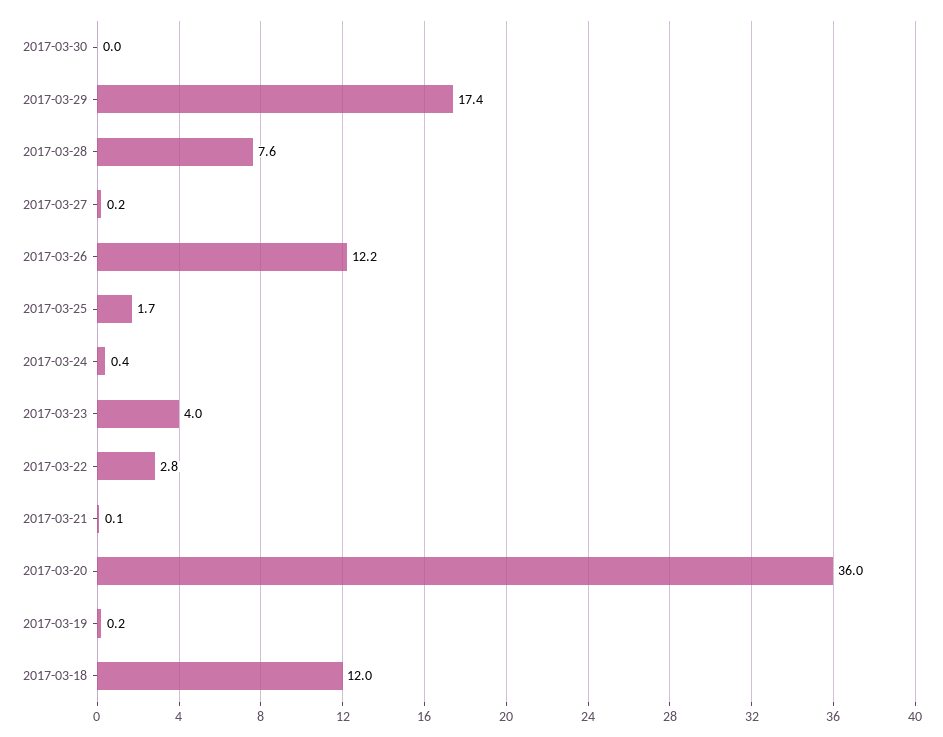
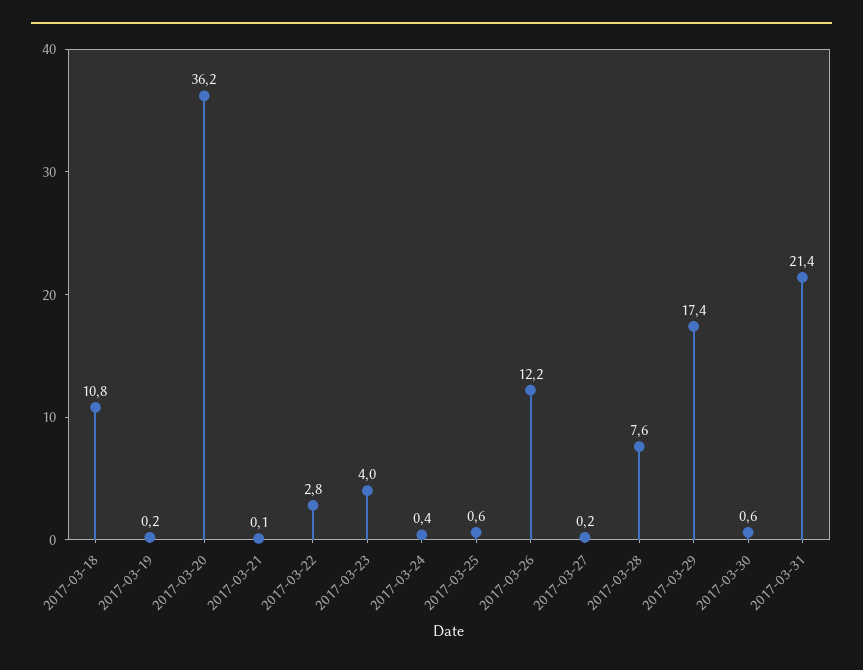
2017-03-30: 0 -> 0.6
2017-03-25: 1.7 -> 0.6
2017-03-20: 36 -> 36.2
2017-03-18: 12 -> 10.8
2017-03-31: none -> 21.4

